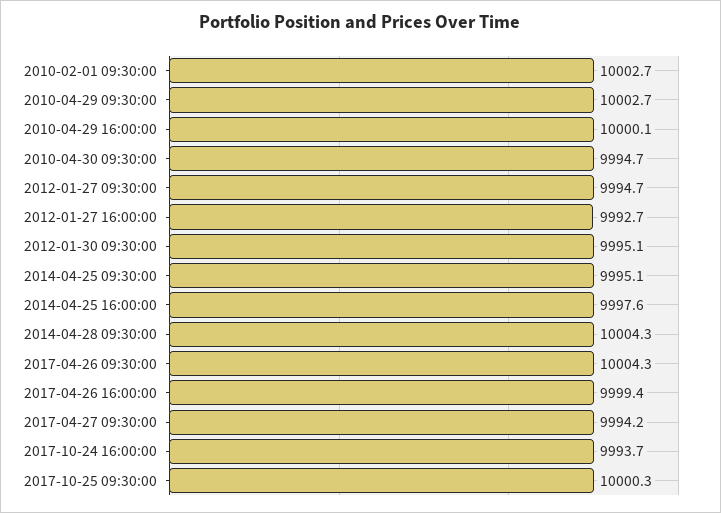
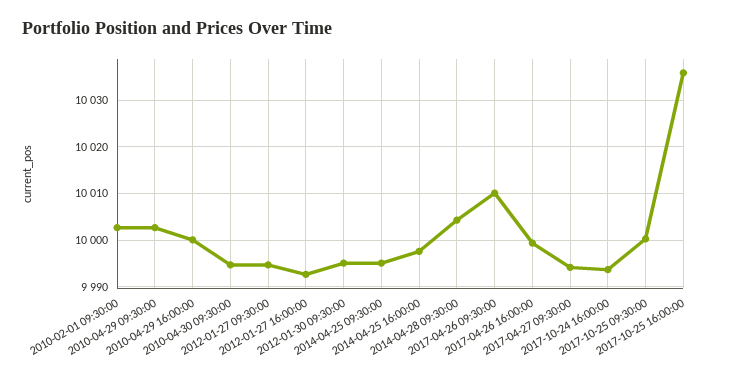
2017-04-26 09:30:00: 10004.3 -> 10010
2017-10-25 16:00:00: none -> 10036

